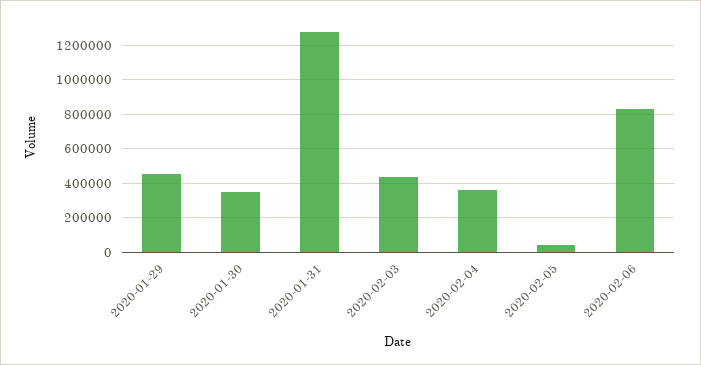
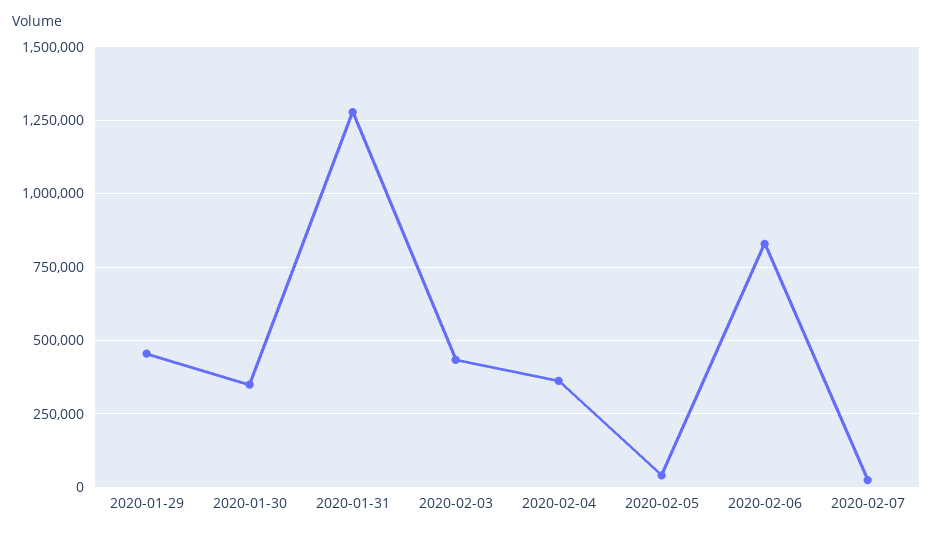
2020-02-07: none -> 25000

